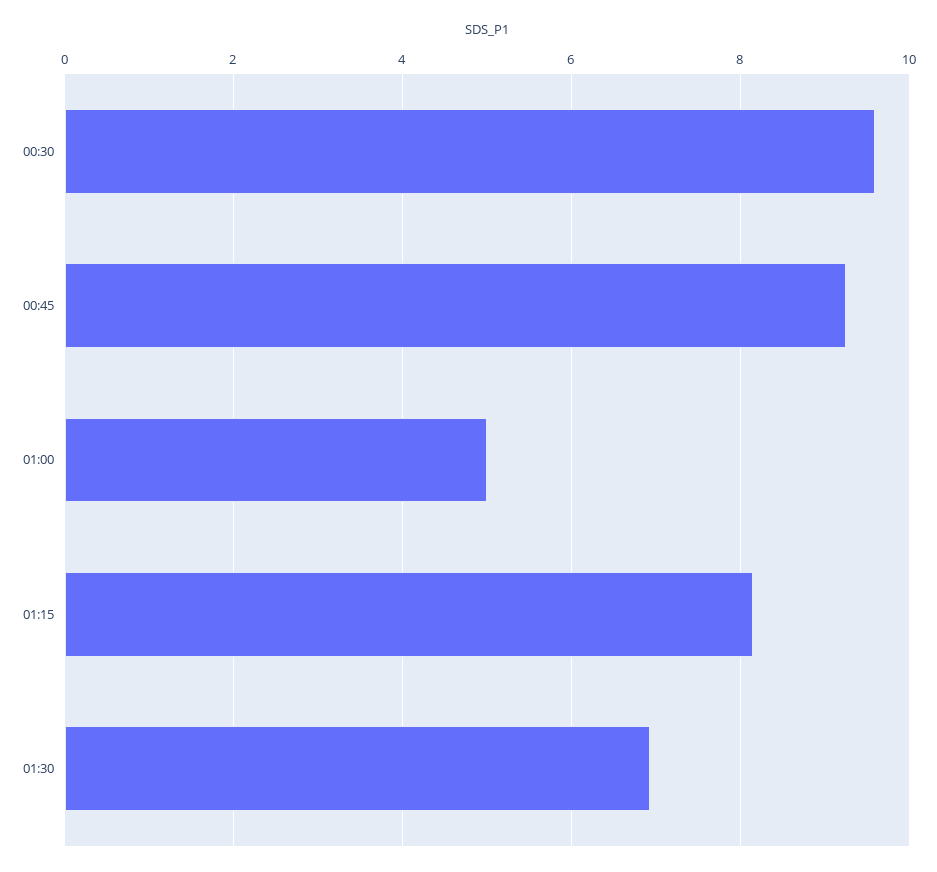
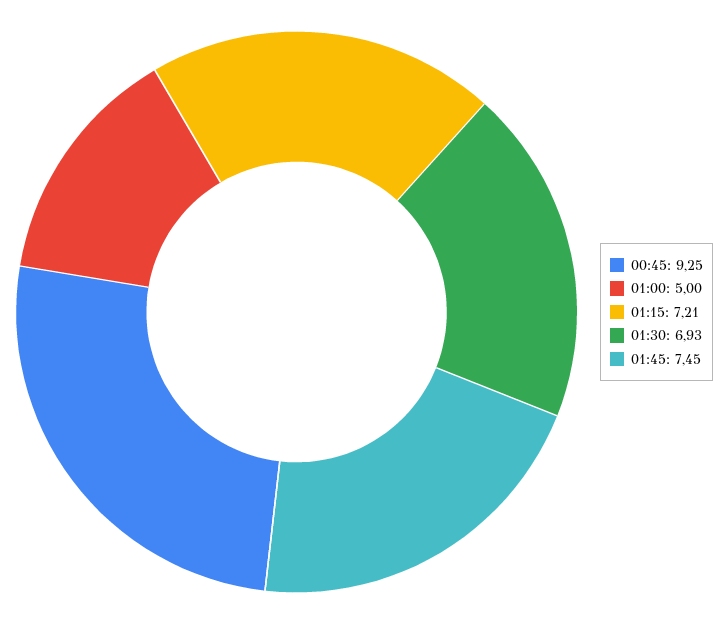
00:30: 9.6 -> none
01:15: 8.2 -> 7.21
01:45: none -> 7.45

